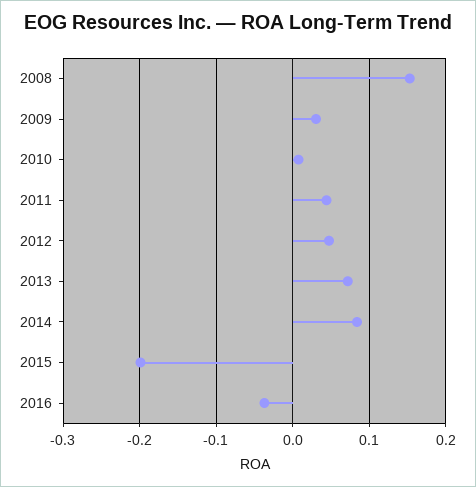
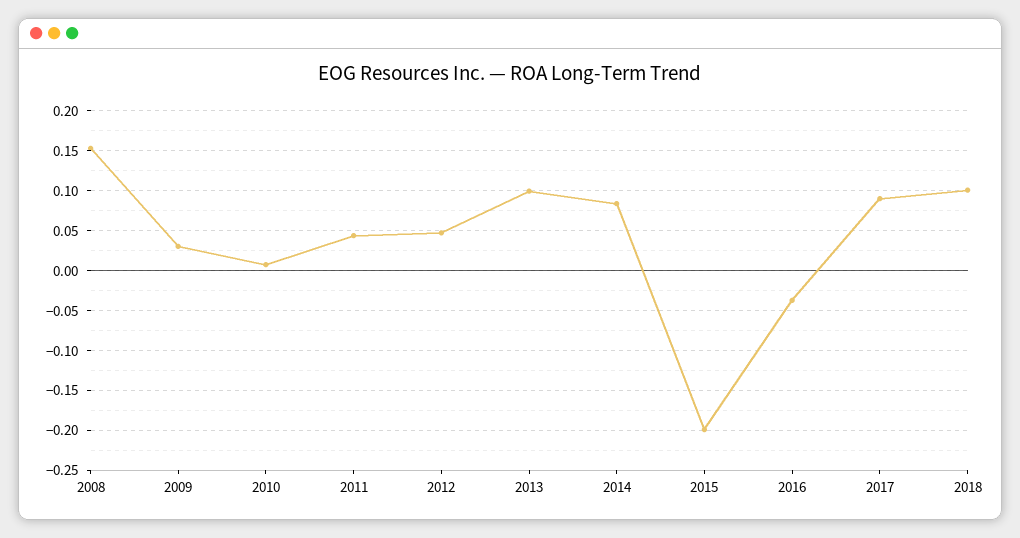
2013: 0.07 -> 0.1
2017: none -> 0.09
2018: none -> 0.1

